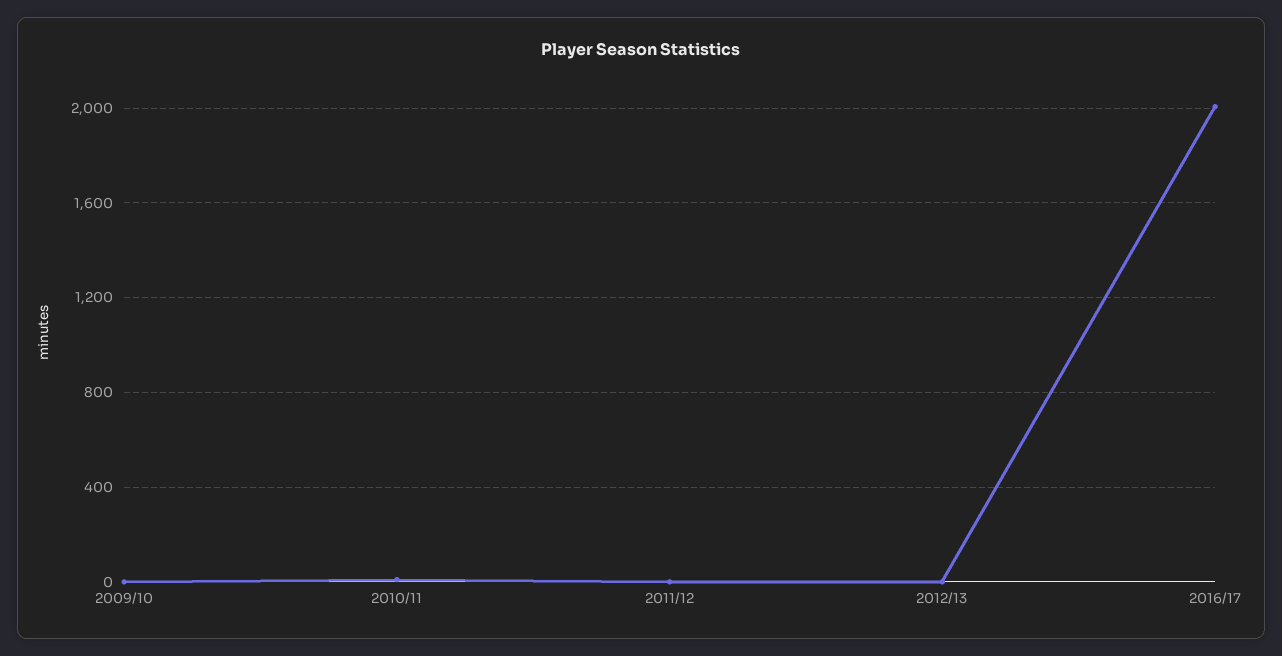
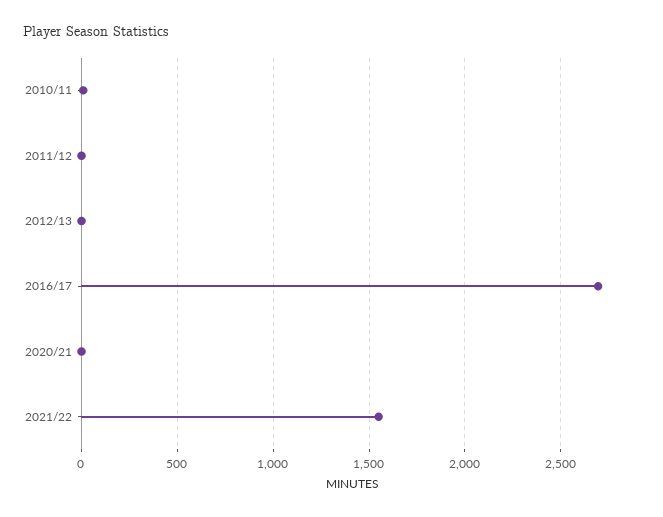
2009/10: 0 -> none
2016/17: 2000 -> 2700
2020/21: none -> 0
2021/22: none -> 1550

